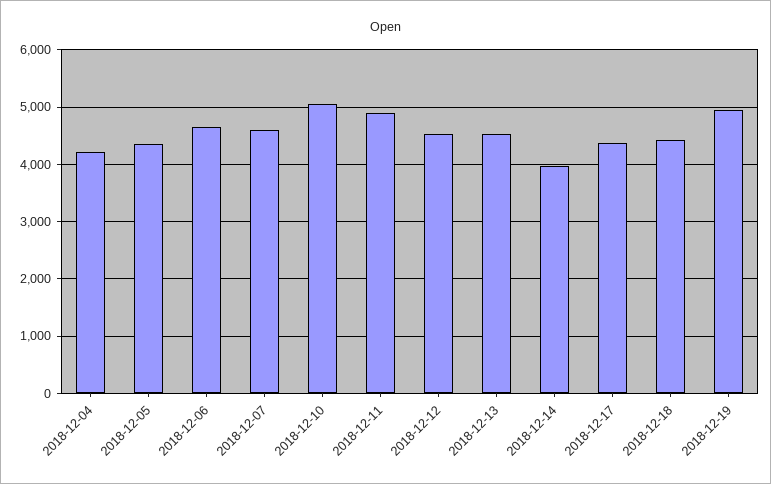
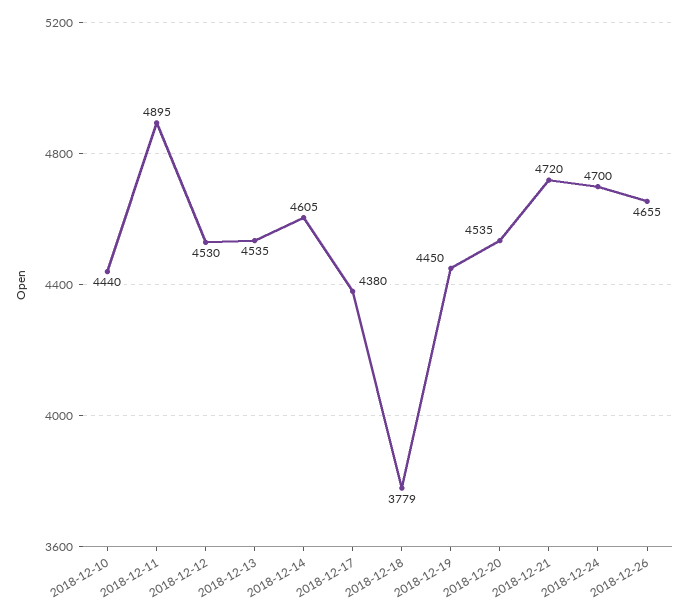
2018-12-04: 4200 -> none
2018-12-05: 4400 -> none
2018-12-06: 4600 -> none
2018-12-07: 4600 -> none
2018-12-10: 5000 -> 4440
2018-12-14: 4000 -> 4605
2018-12-18: 4400 -> 3779
2018-12-19: 5000 -> 4450
2018-12-20: none -> 4535
2018-12-21: none -> 4720
2018-12-24: none -> 4700
2018-12-26: none -> 4655

